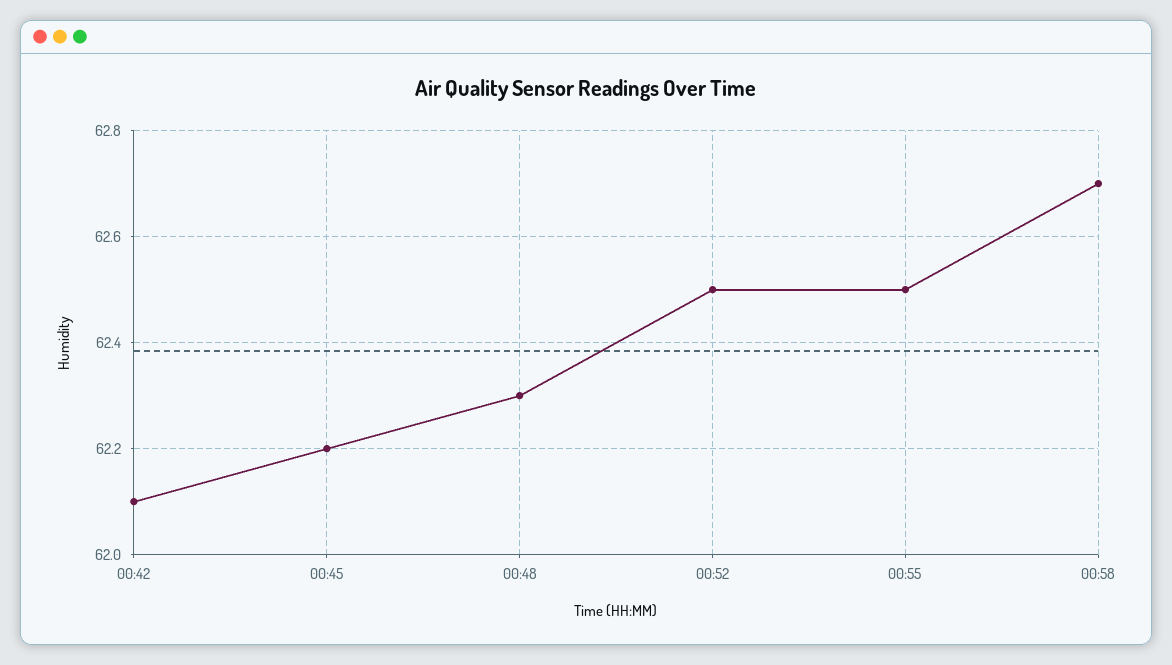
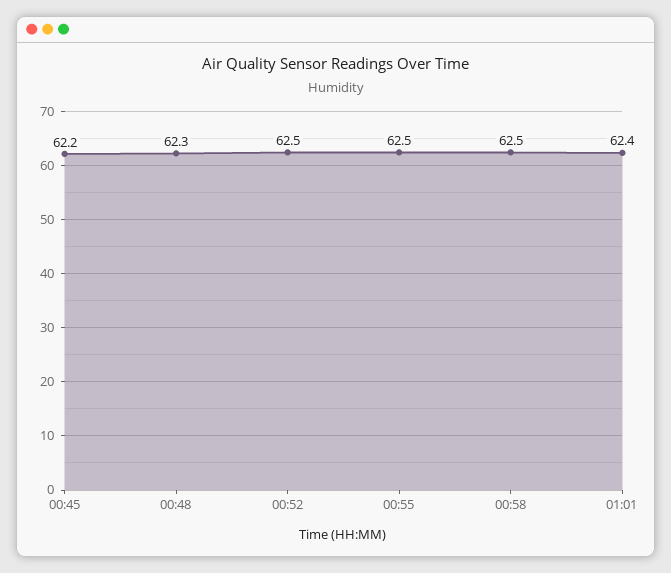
00:42: 62.1 -> none
00:58: 62.7 -> 62.5
01:01: none -> 62.4

